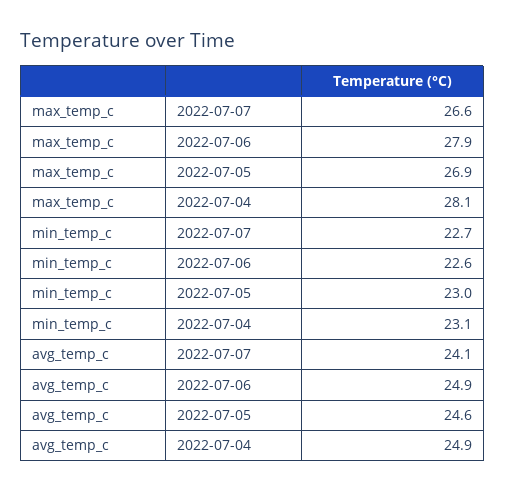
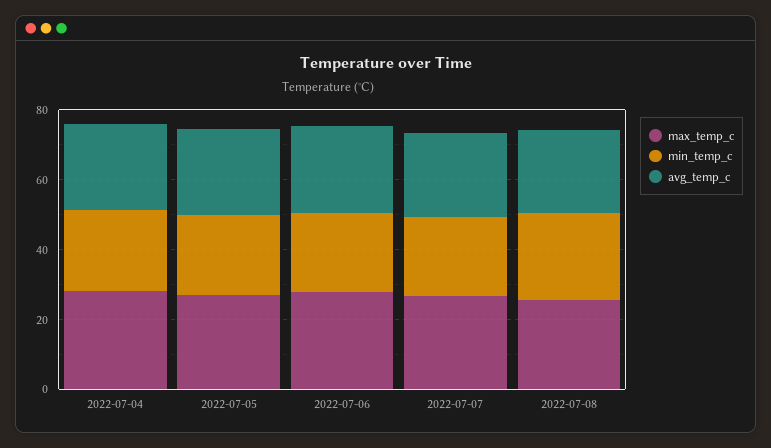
max_temp_c, 2022-07-08: none -> 25
min_temp_c, 2022-07-08: none -> 25
avg_temp_c, 2022-07-08: none -> 25

